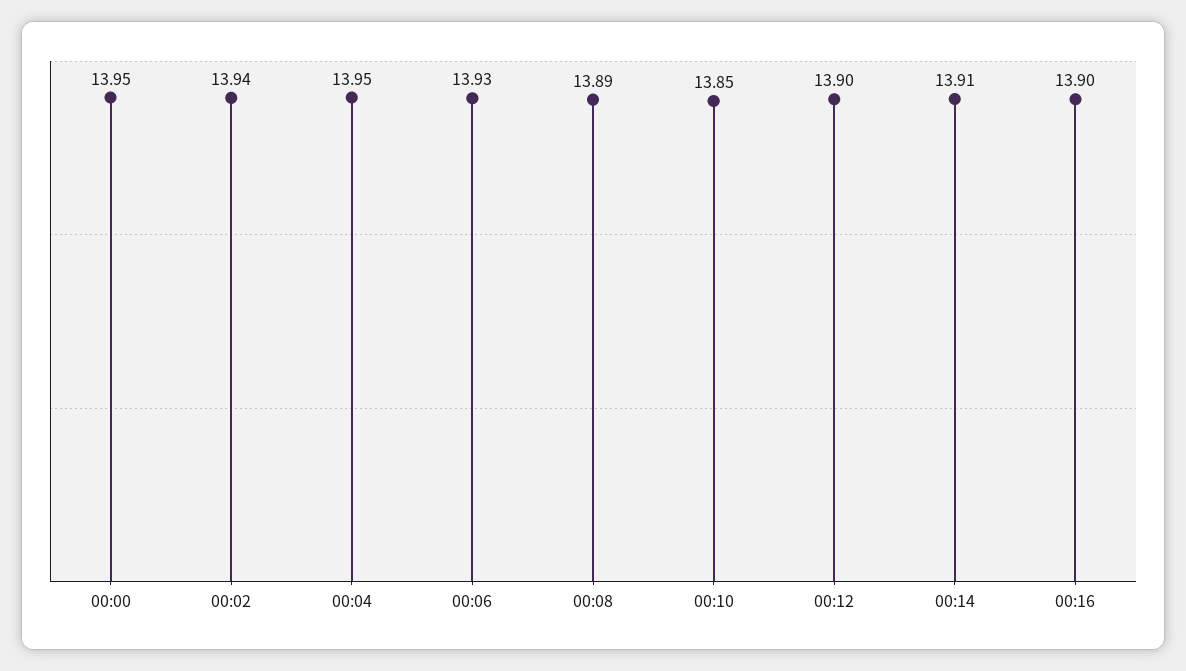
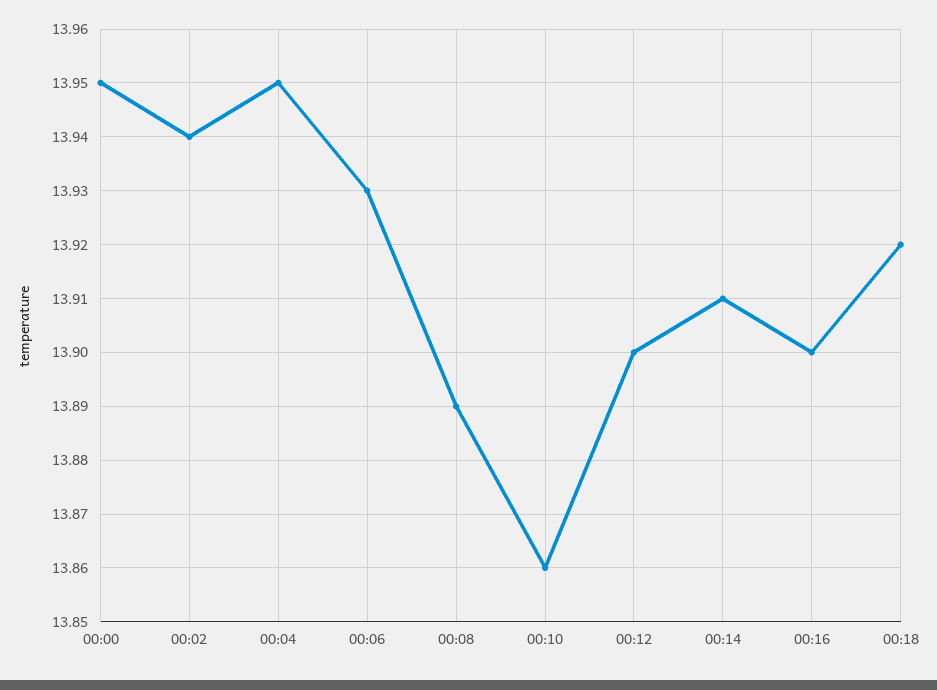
00:10: 13.85 -> 13.86
00:18: none -> 13.92

